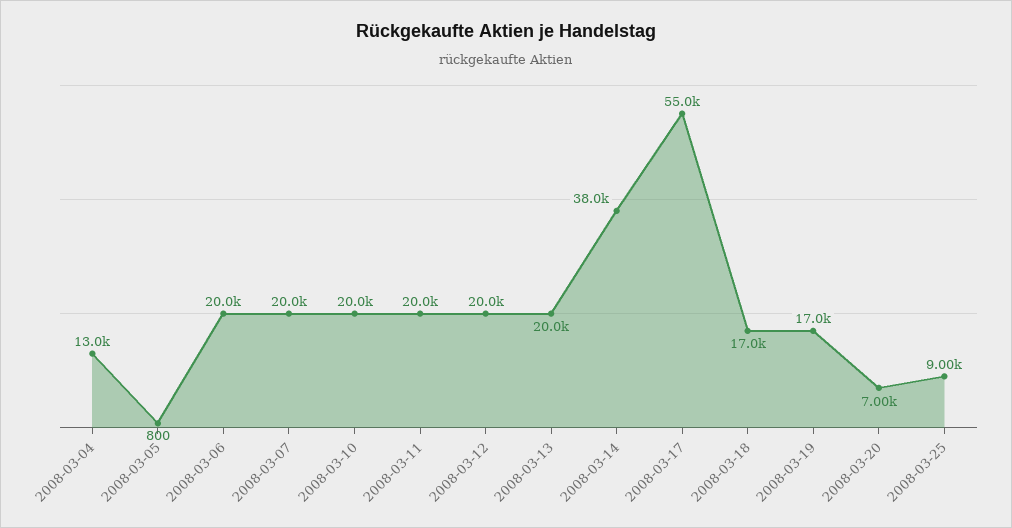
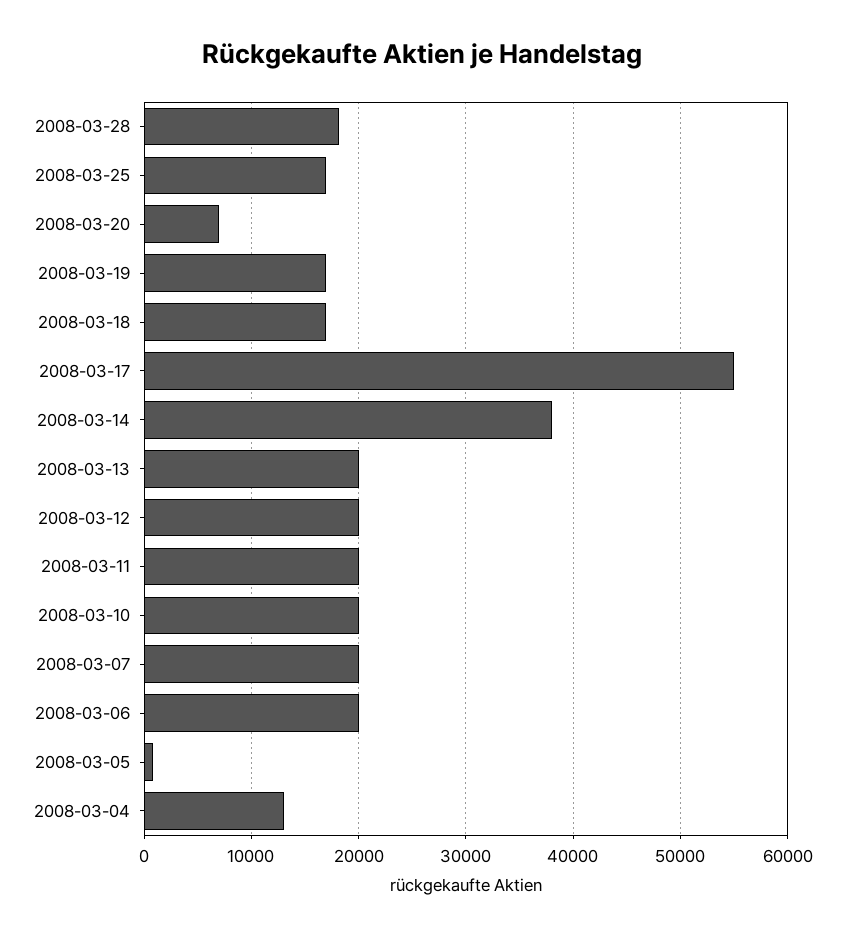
2008-03-25: 9000 -> 17000
2008-03-28: none -> 18000

